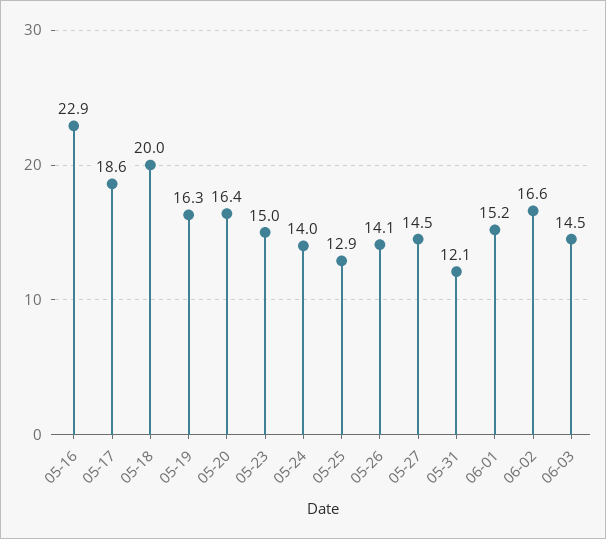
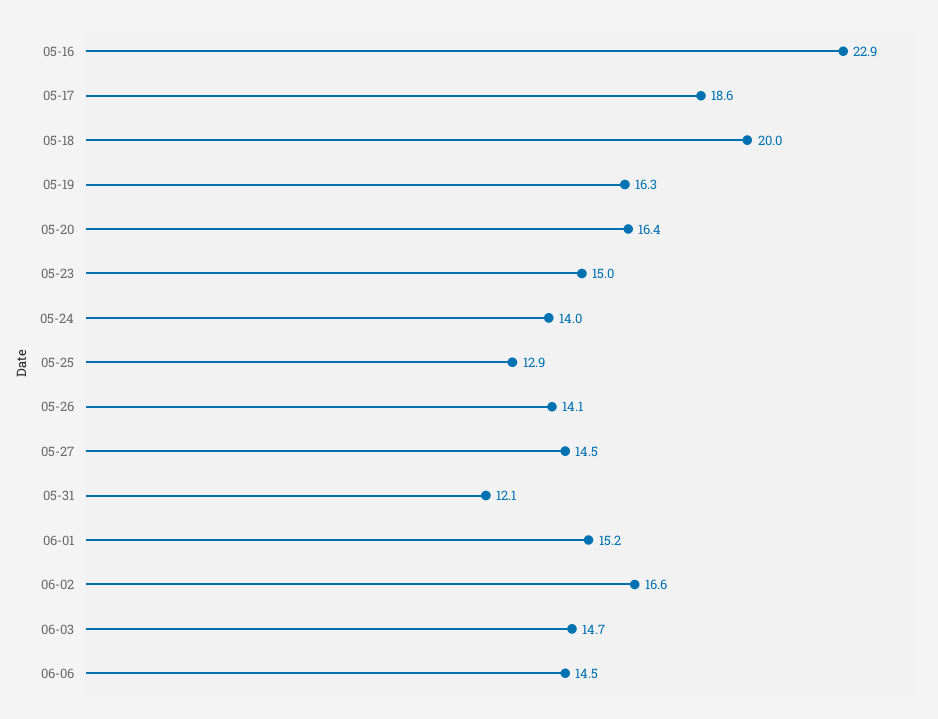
06-03: 14.5 -> 14.7
06-06: none -> 14.5

